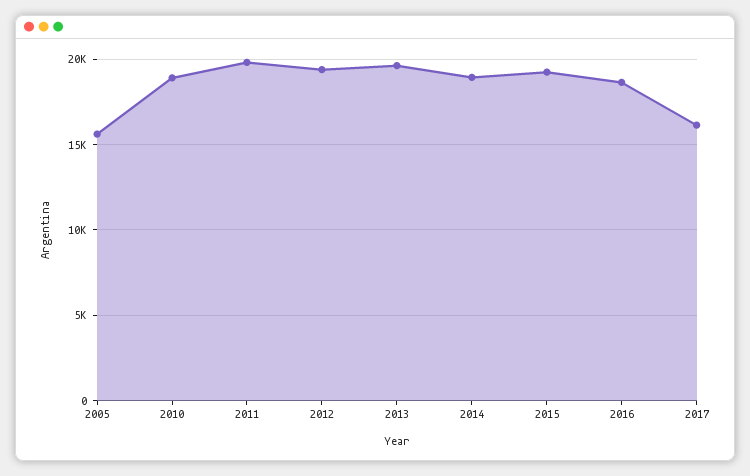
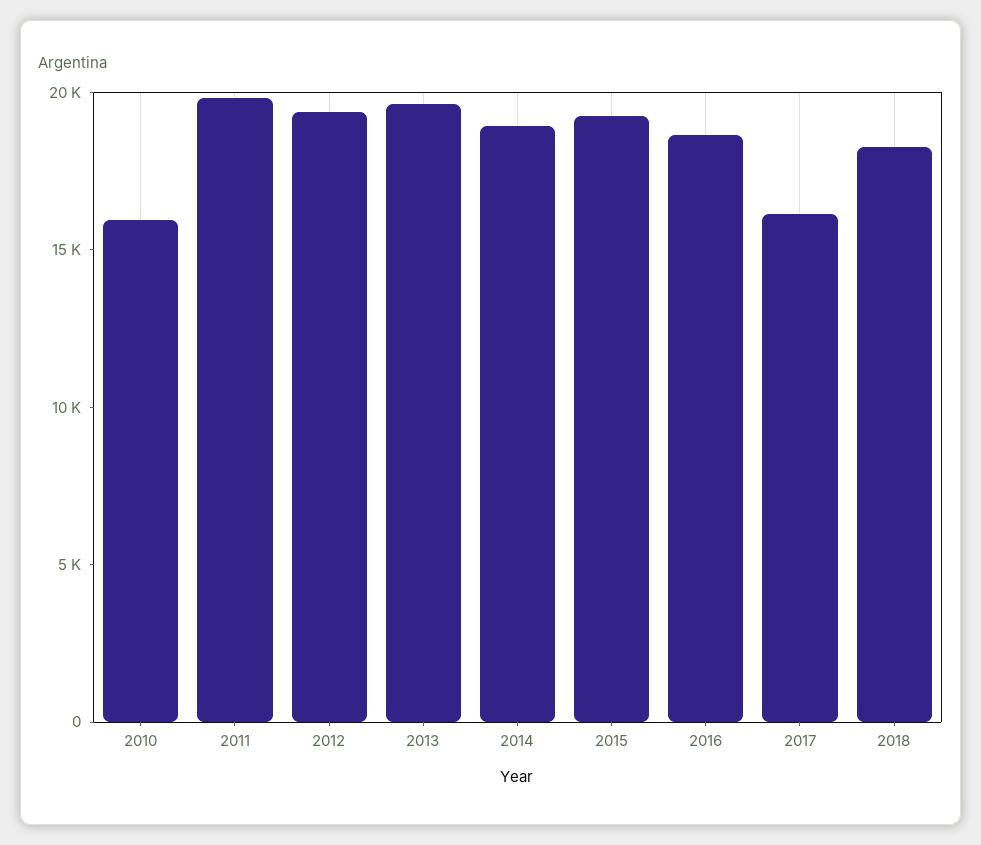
2005: 15500 -> none
2010: 19000 -> 16000
2018: none -> 18000

